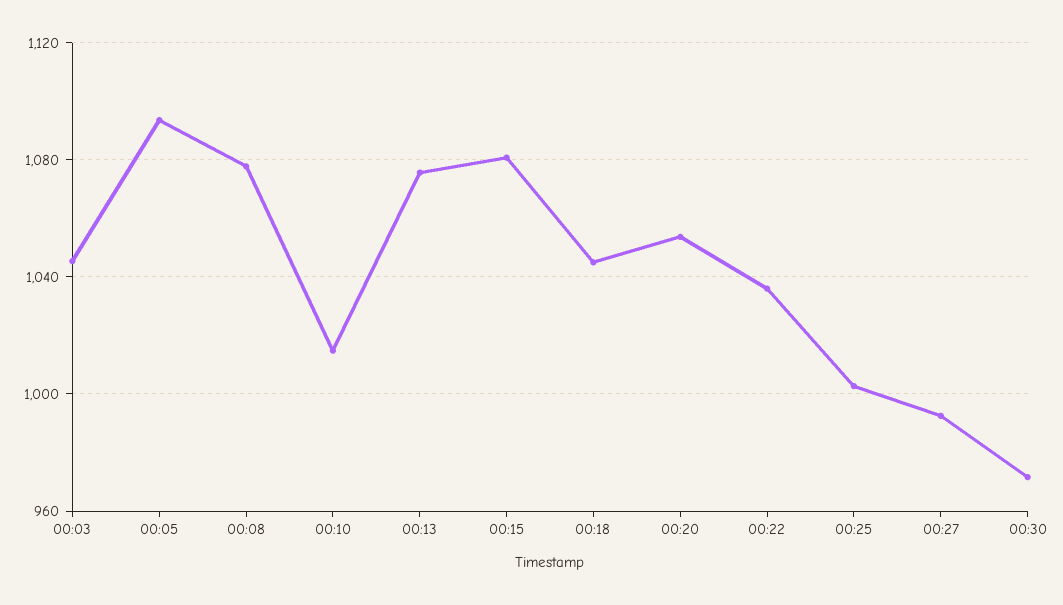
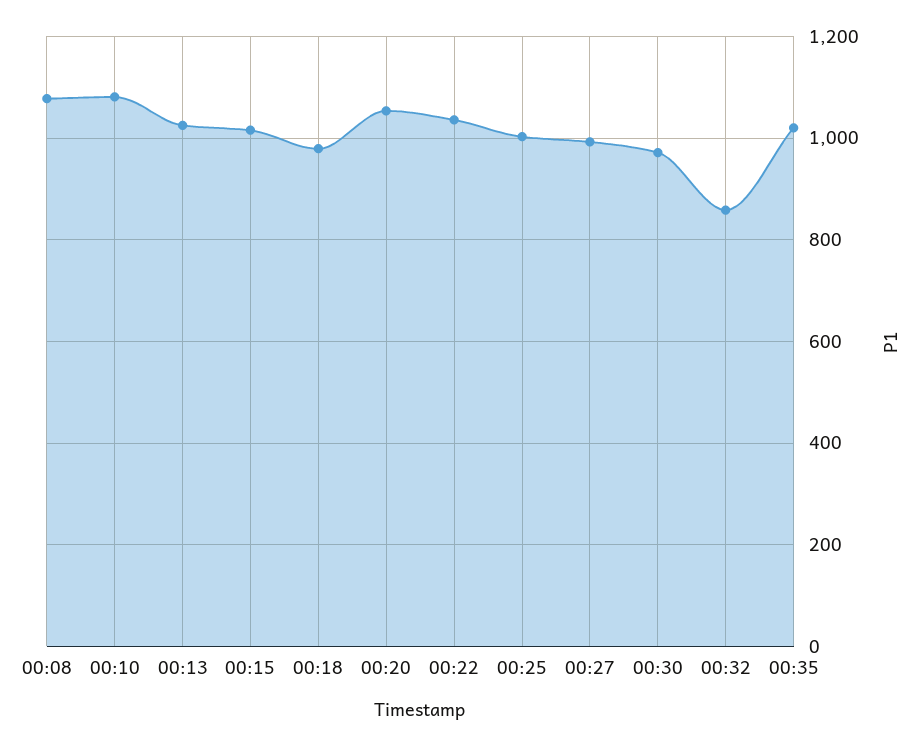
00:03: 1045 -> none
00:05: 1095 -> none
00:10: 1015 -> 1080
00:13: 1075 -> 1020
00:15: 1080 -> 1020
00:18: 1045 -> 980
00:32: none -> 860
00:35: none -> 1020

